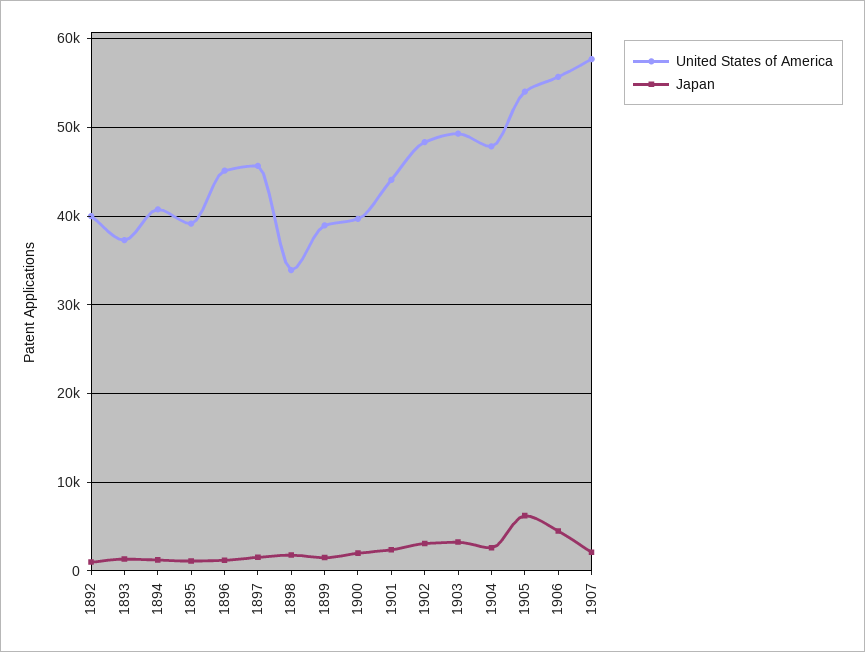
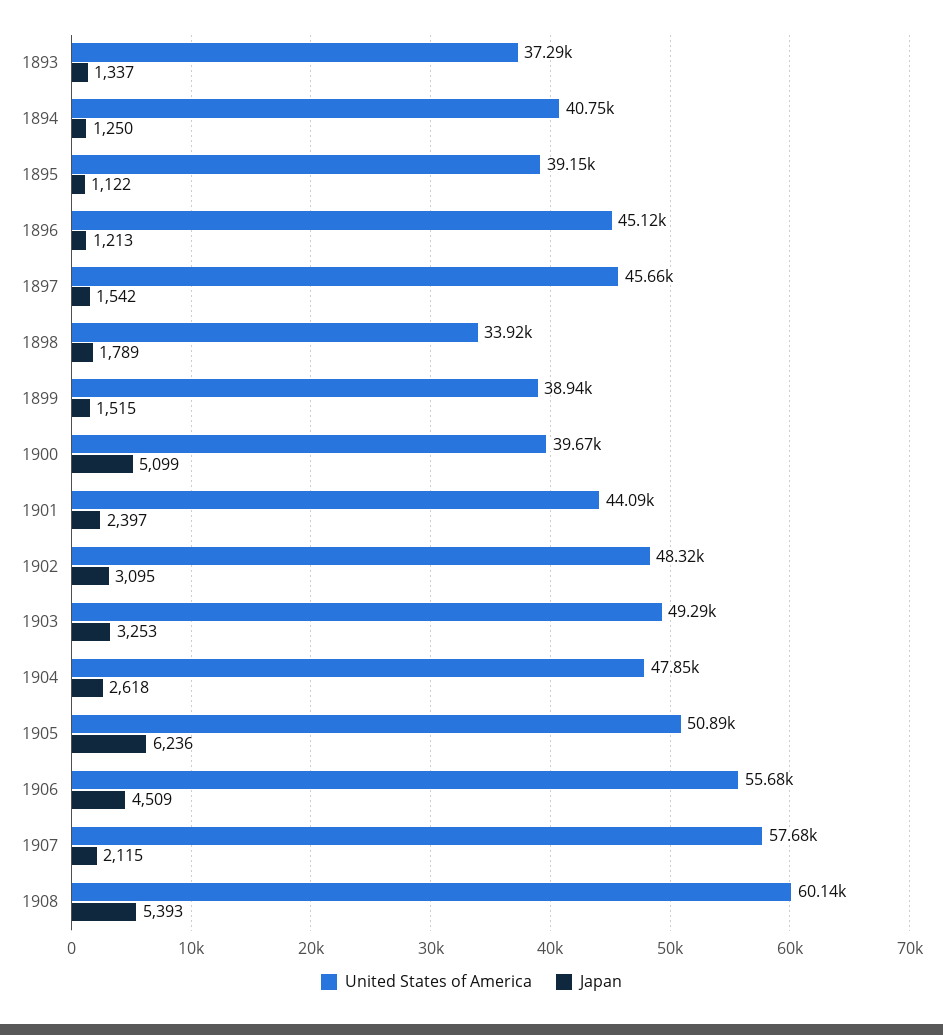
United States of America, 1892: 40000 -> none
Japan, 1892: 1000 -> none
Japan, 1900: 2000 -> 5099
United States of America, 1905: 54000 -> 50890
United States of America, 1908: none -> 60140
Japan, 1908: none -> 5393

